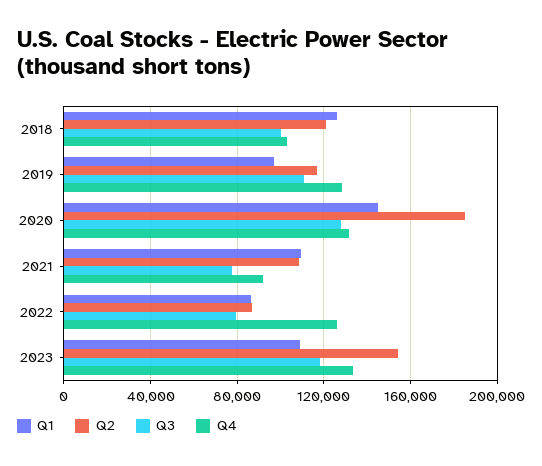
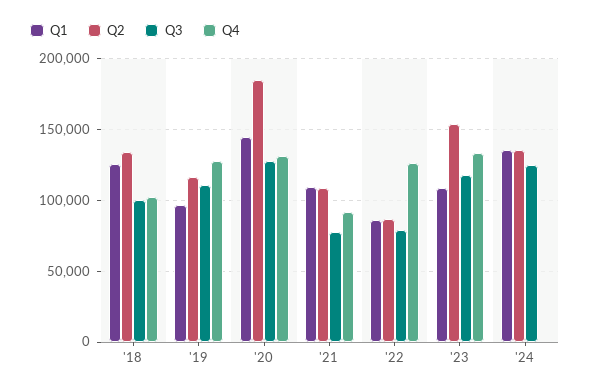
Q2, 2018: 120000 -> 135000
Q1, '24: none -> 135000
Q2, '24: none -> 135000
Q3, '24: none -> 125000
Q4, '24: none -> 0

